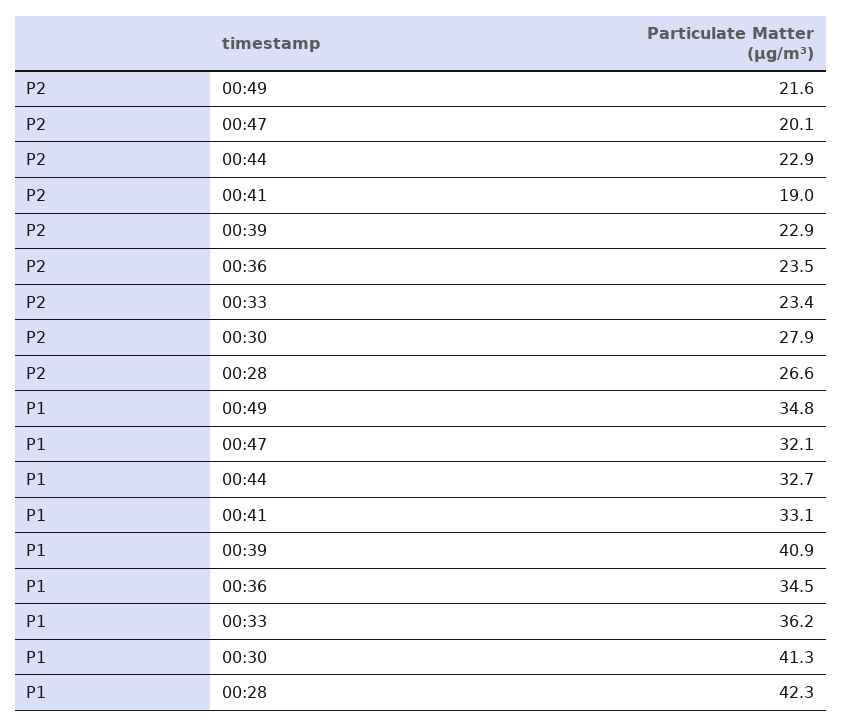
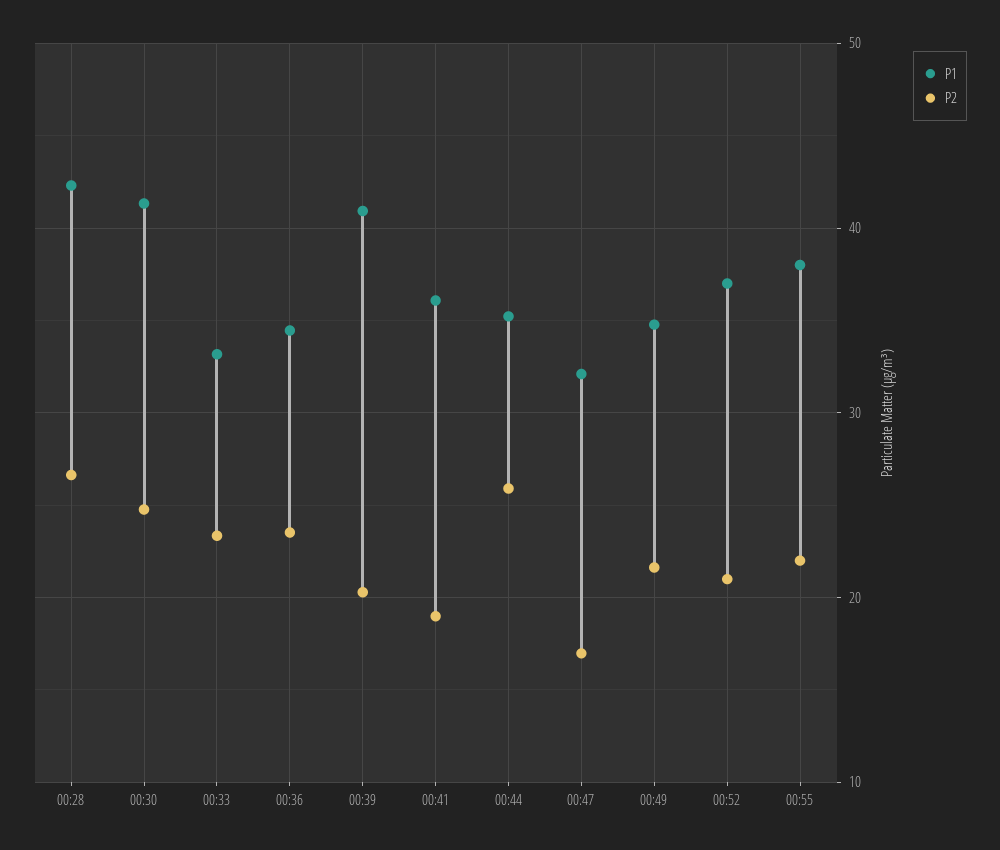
P2, 00:47: 20.1 -> 17
P2, 00:44: 22.9 -> 26
P2, 00:39: 22.9 -> 20
P2, 00:30: 27.9 -> 25
P1, 00:44: 32.7 -> 35
P1, 00:41: 33.1 -> 36
P1, 00:33: 36.2 -> 33
P1, 00:52: none -> 37
P2, 00:52: none -> 21
P1, 00:55: none -> 38
P2, 00:55: none -> 22

